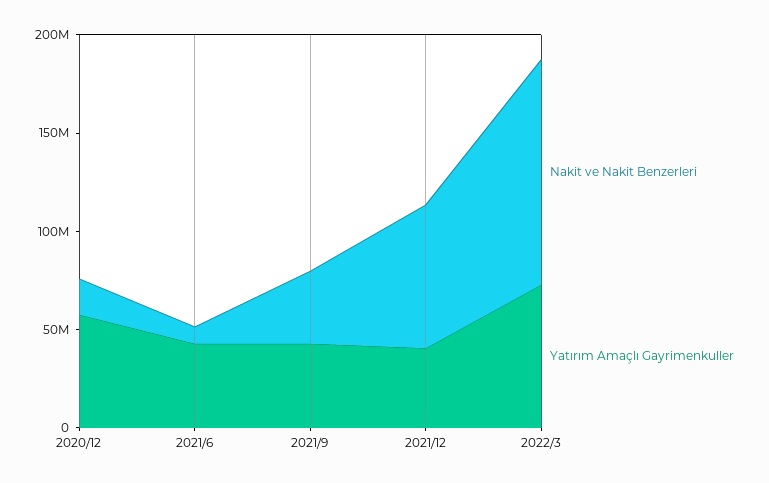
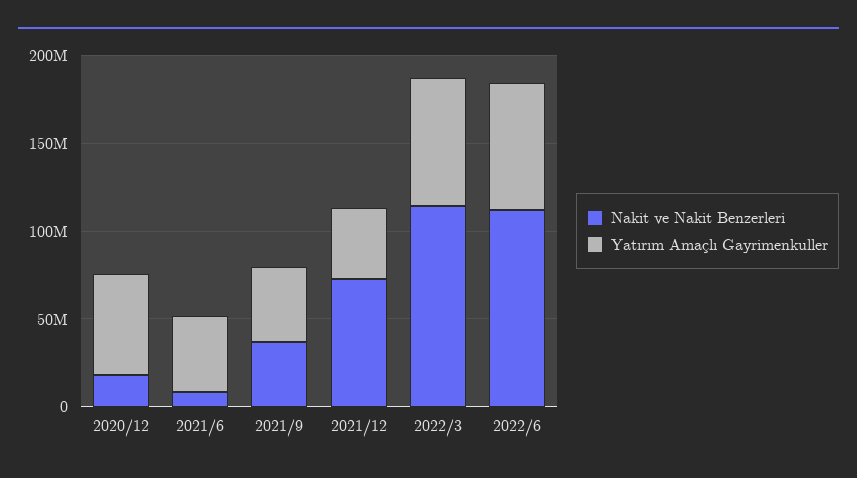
Nakit ve Nakit Benzerleri, 2022/6: none -> 110000000
Yatırım Amaçlı Gayrimenkuller, 2022/6: none -> 70000000

